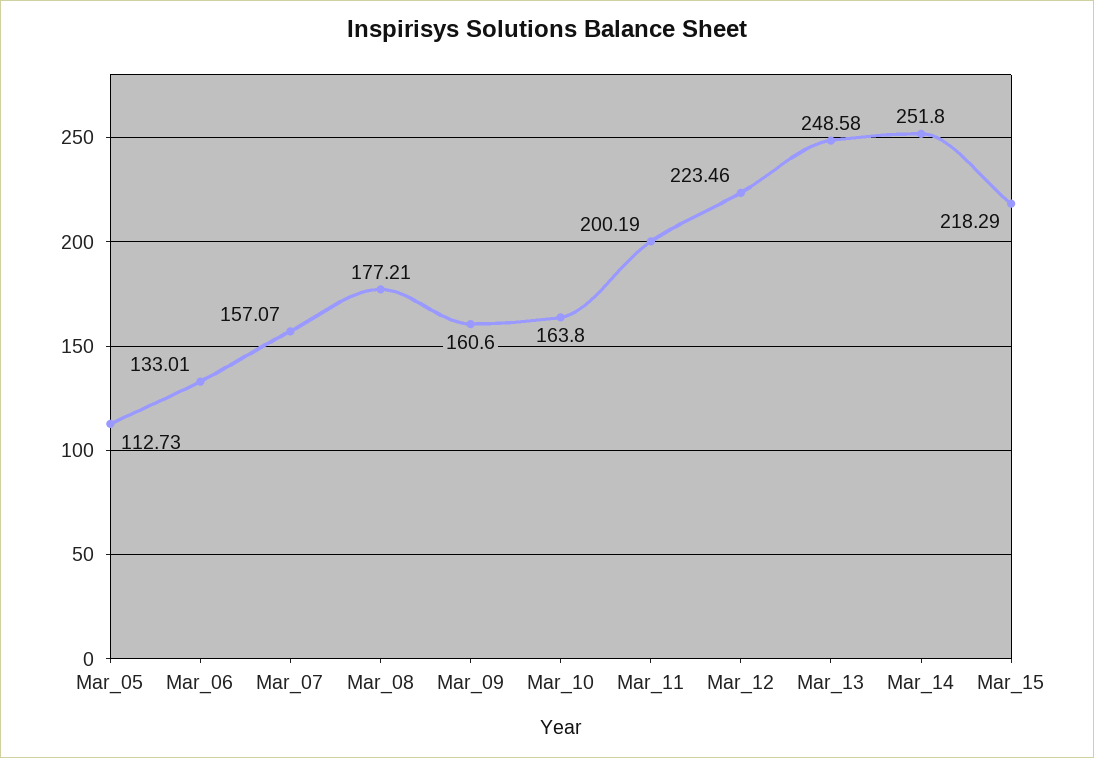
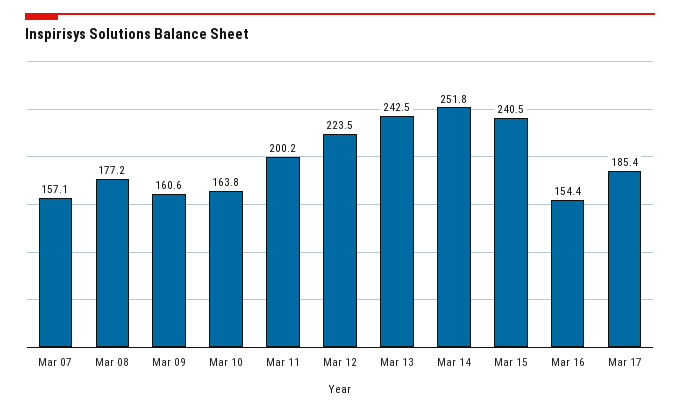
Mar_05: 112.73 -> none
Mar_06: 133.01 -> none
Mar_13: 248.58 -> 242.5
Mar_15: 218.29 -> 240.5
Mar 16: none -> 154.4
Mar 17: none -> 185.4

